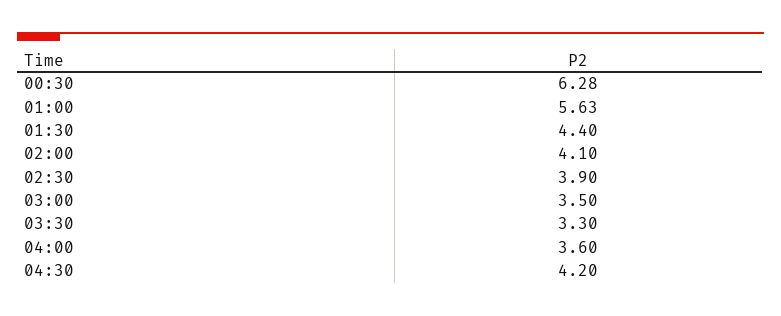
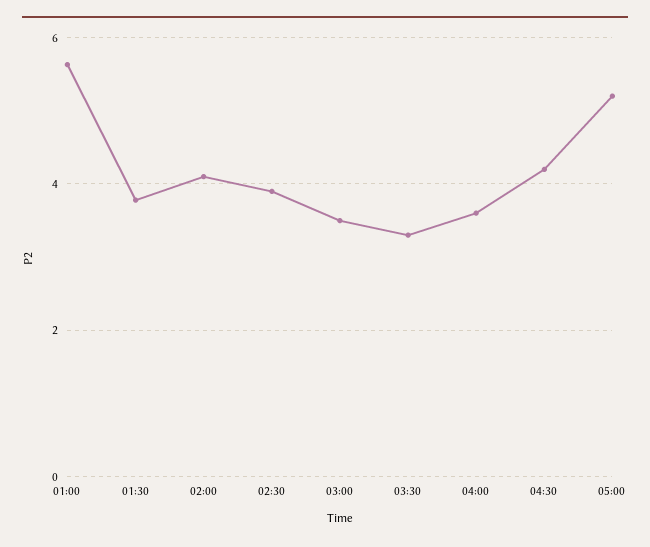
00:30: 6.28 -> none
01:30: 4.4 -> 3.8
05:00: none -> 5.2

